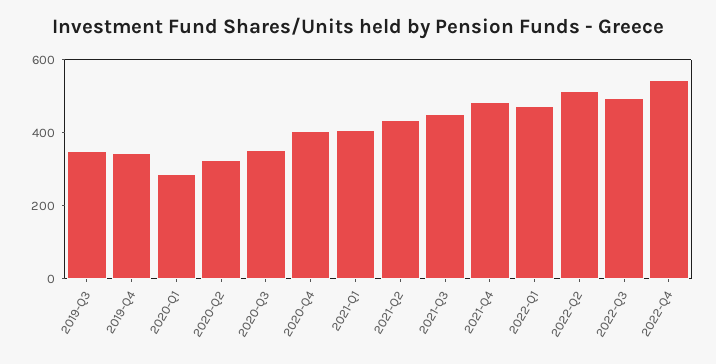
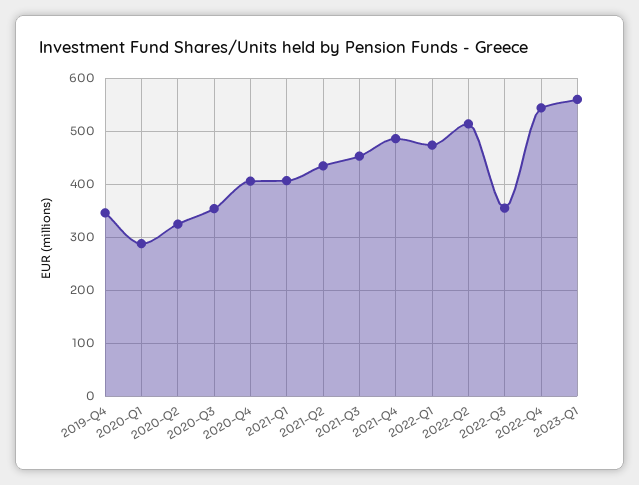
2019-Q3: 350 -> none
2022-Q3: 500 -> 360
2023-Q1: none -> 560

